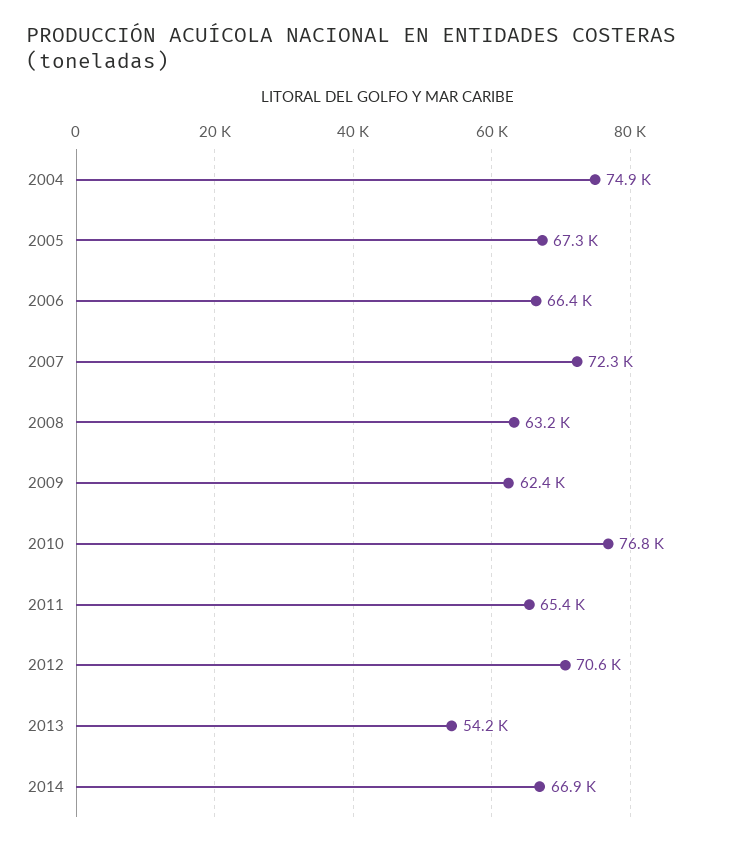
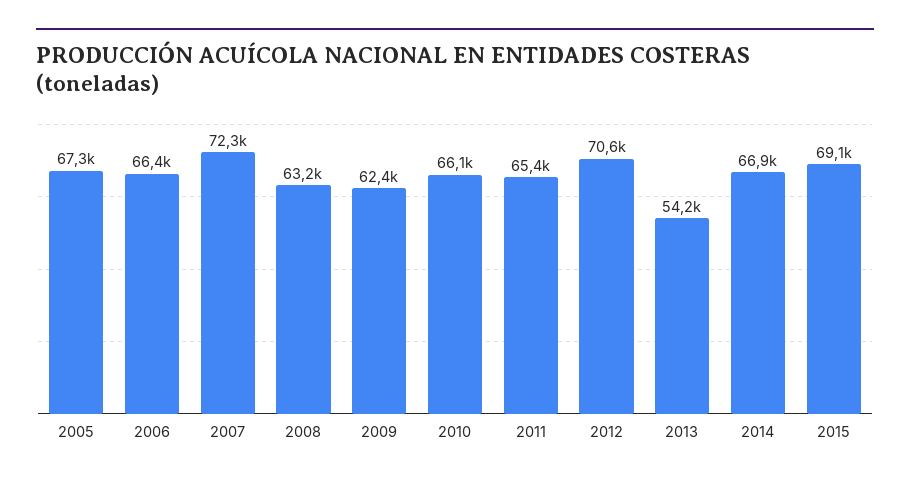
2004: 74900 -> none
2010: 76800 -> 66100
2015: none -> 69100

